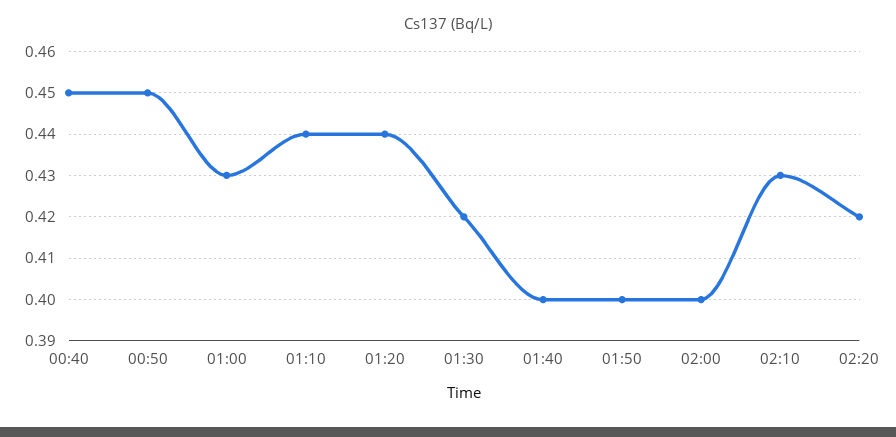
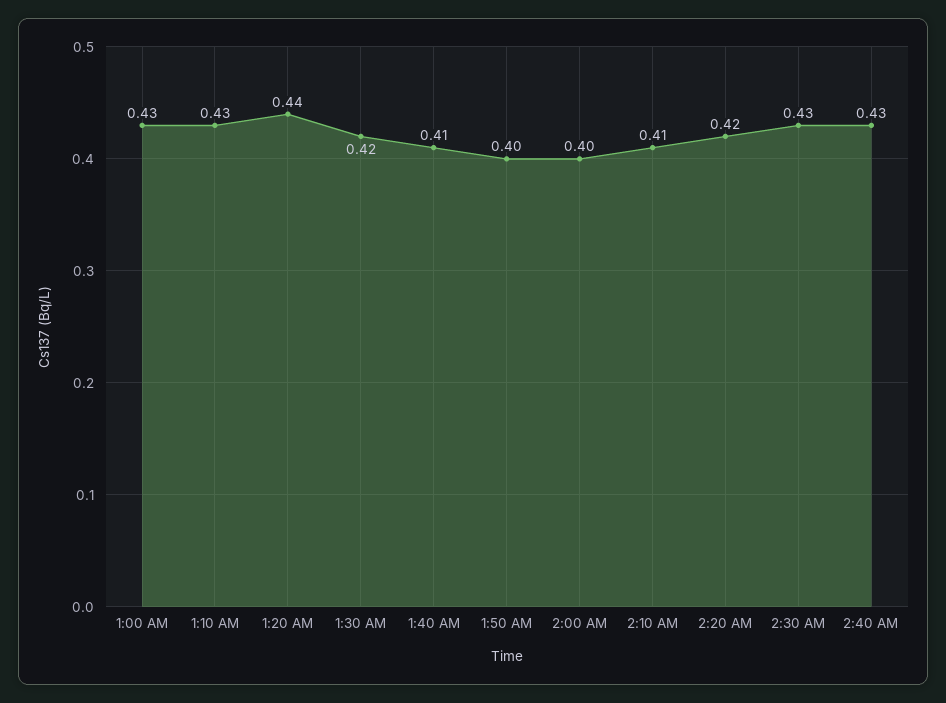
00:40: 0.45 -> none
00:50: 0.45 -> none
01:10: 0.44 -> 0.43
01:40: 0.4 -> 0.41
02:10: 0.43 -> 0.41
2:30 AM: none -> 0.43
2:40 AM: none -> 0.43

